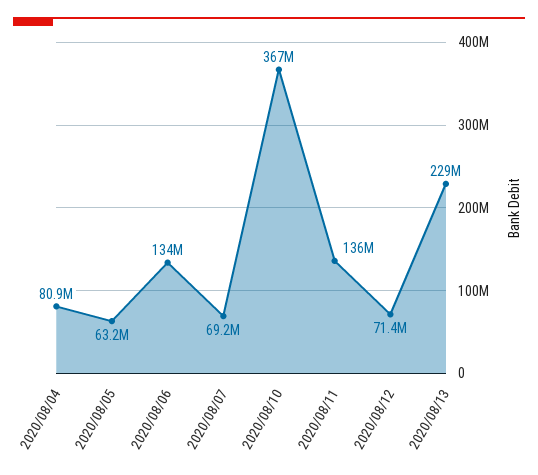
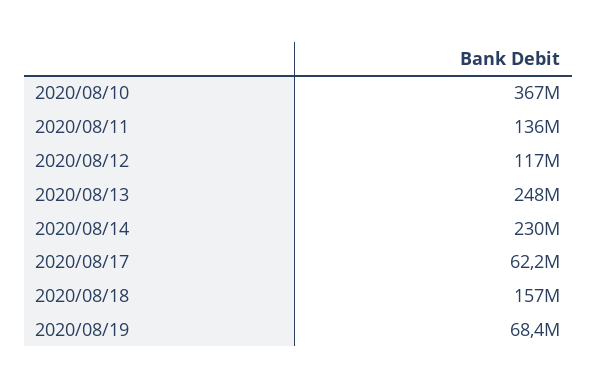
2020/08/04: 80900000 -> none
2020/08/05: 63200000 -> none
2020/08/06: 134000000 -> none
2020/08/07: 69200000 -> none
2020/08/12: 71400000 -> 117000000
2020/08/13: 229000000 -> 248000000
2020/08/14: none -> 230000000
2020/08/17: none -> 62200000
2020/08/18: none -> 157000000
2020/08/19: none -> 68400000

